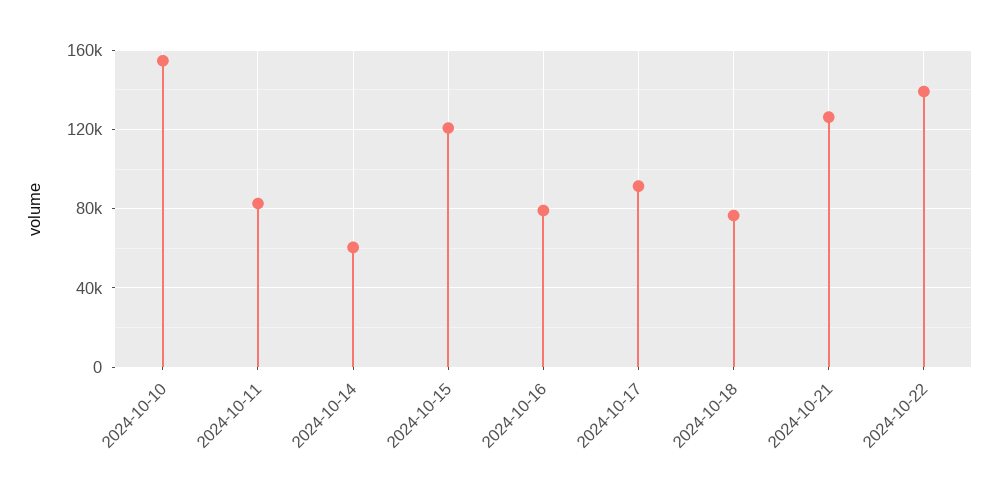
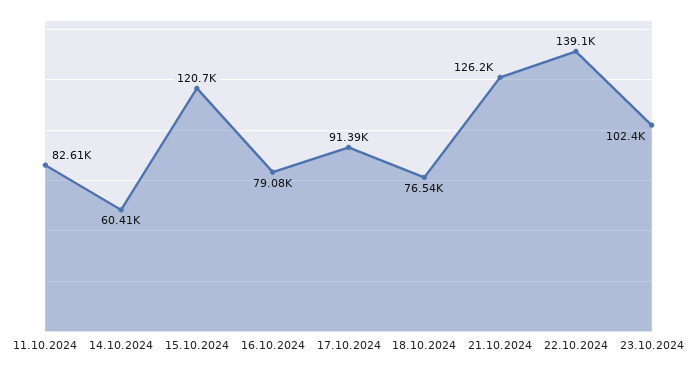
2024-10-10: 155000 -> none
23.10.2024: none -> 102400

